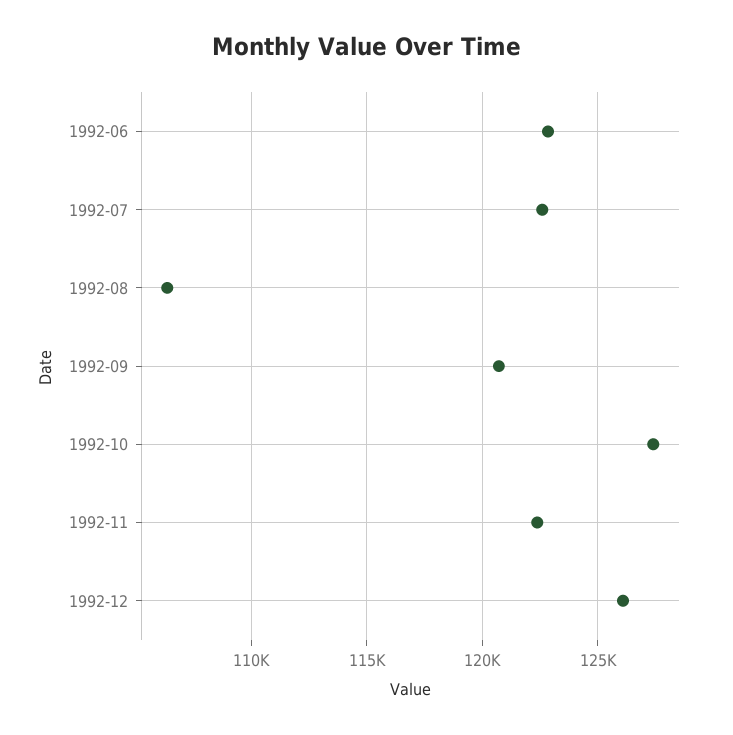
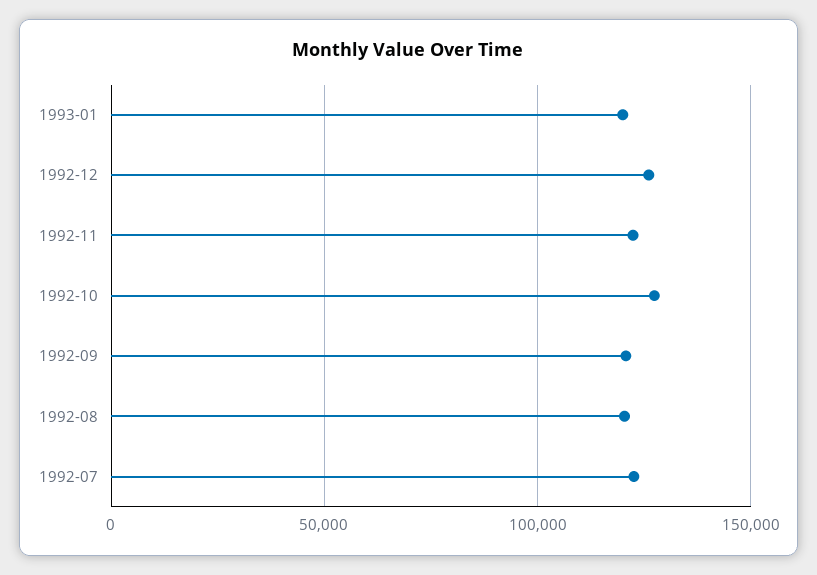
1992-06: 123000 -> none
1992-08: 106500 -> 120000
1993-01: none -> 120000

